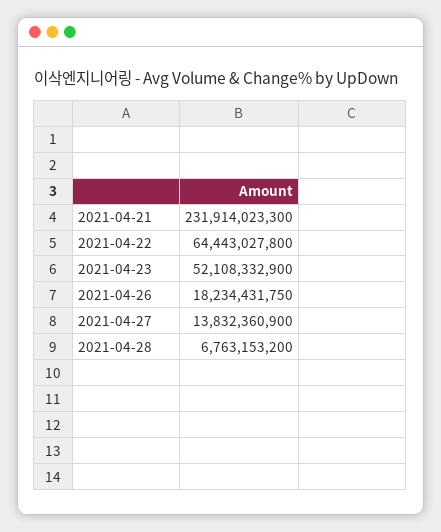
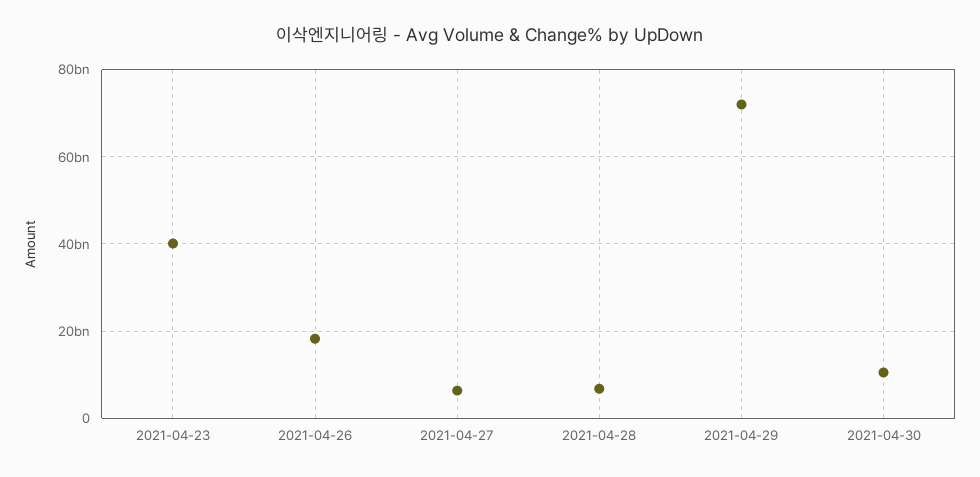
2021-04-21: 231914023300 -> none
2021-04-22: 64443027800 -> none
2021-04-23: 52108332900 -> 40000000000
2021-04-27: 13832360900 -> 6000000000
2021-04-29: none -> 72000000000
2021-04-30: none -> 10000000000

